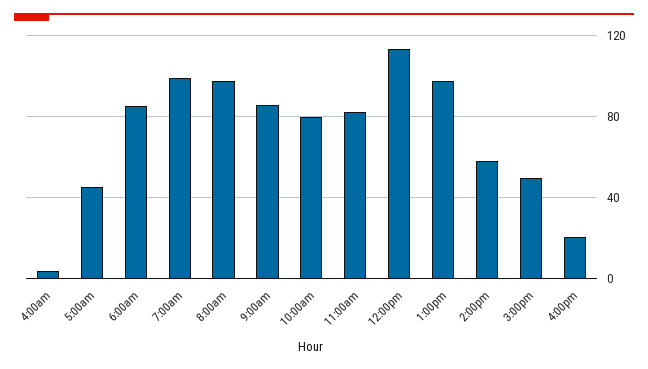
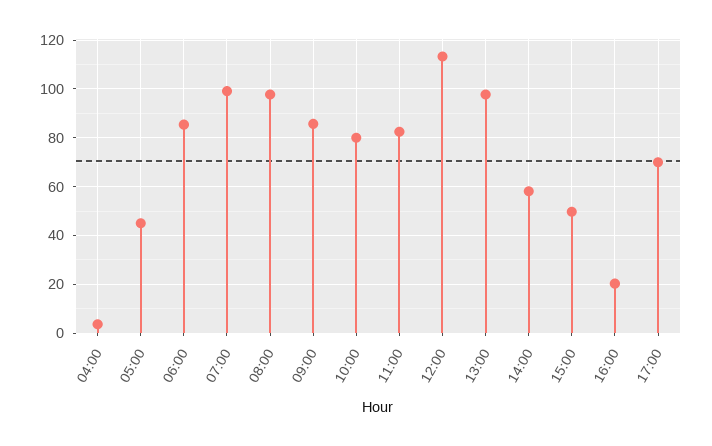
17:00: none -> 70

